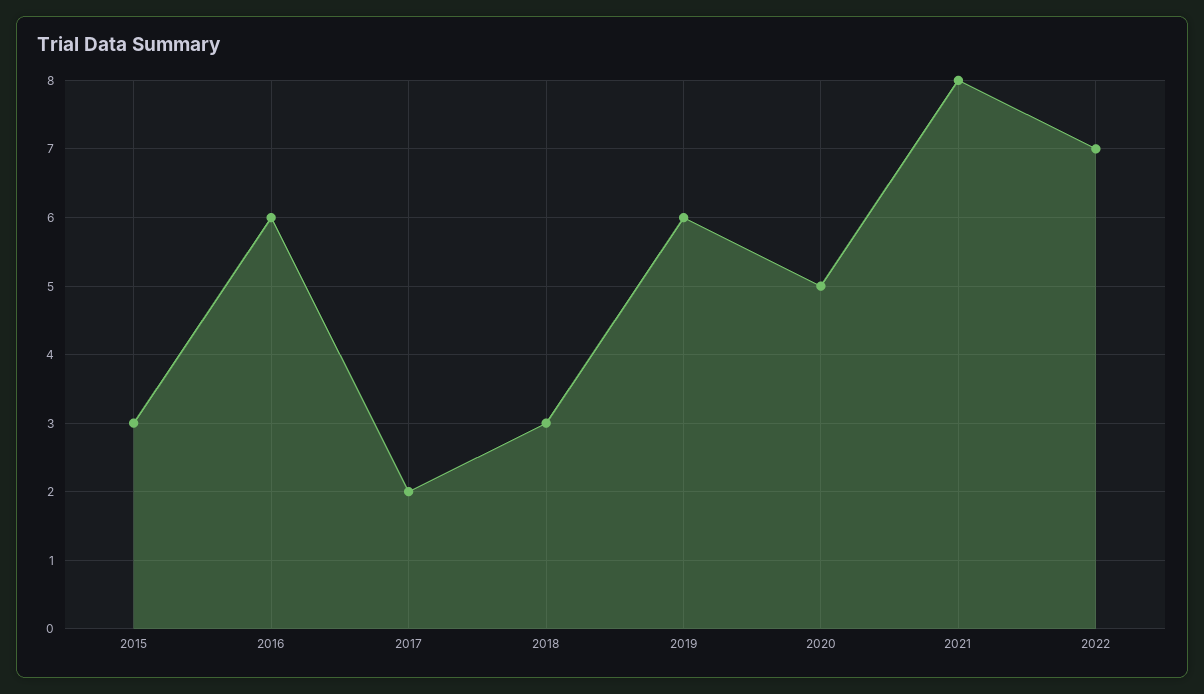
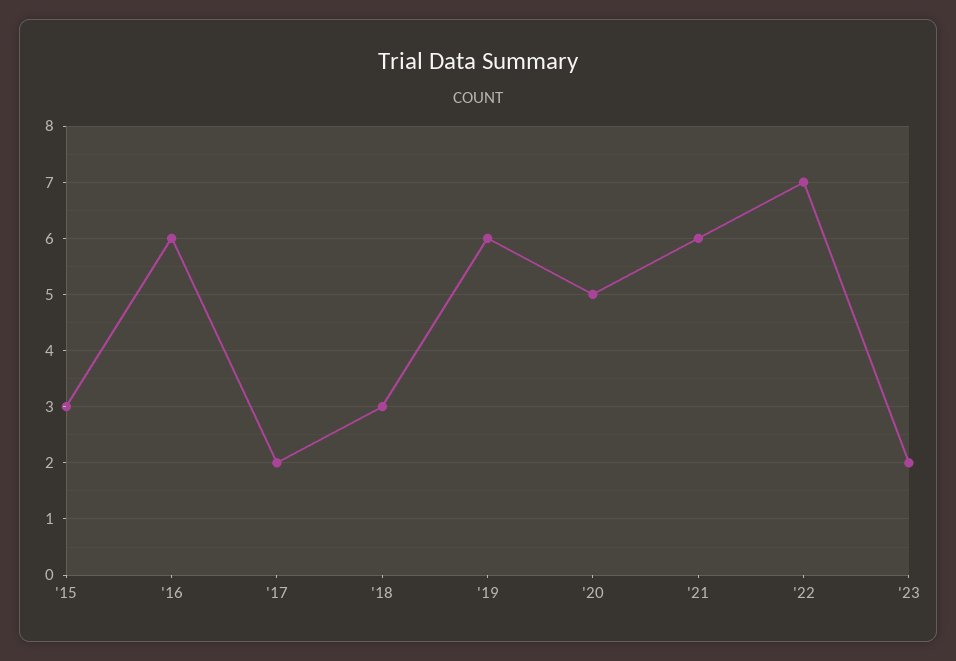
2021: 8 -> 6
'23: none -> 2

